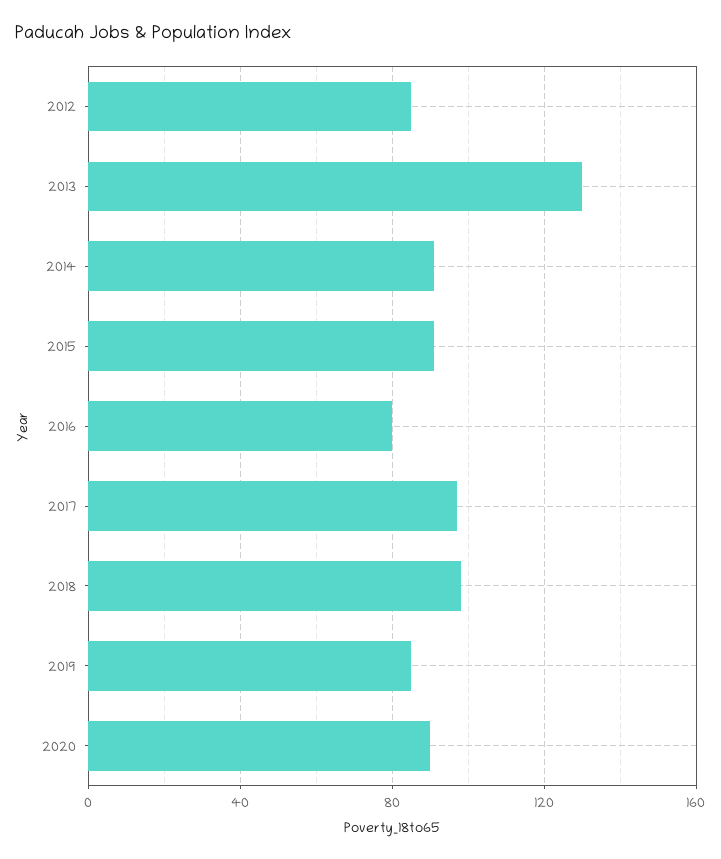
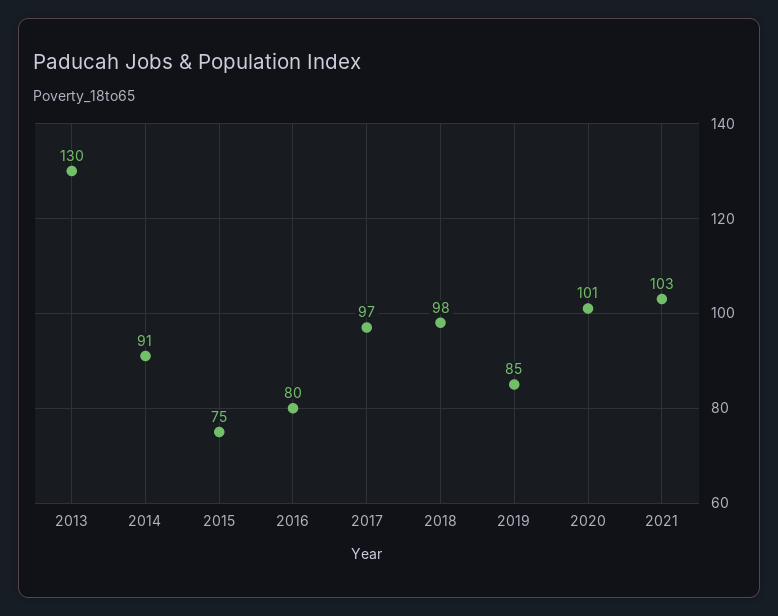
2012: 85 -> none
2015: 90 -> 75
2020: 90 -> 101
2021: none -> 103

